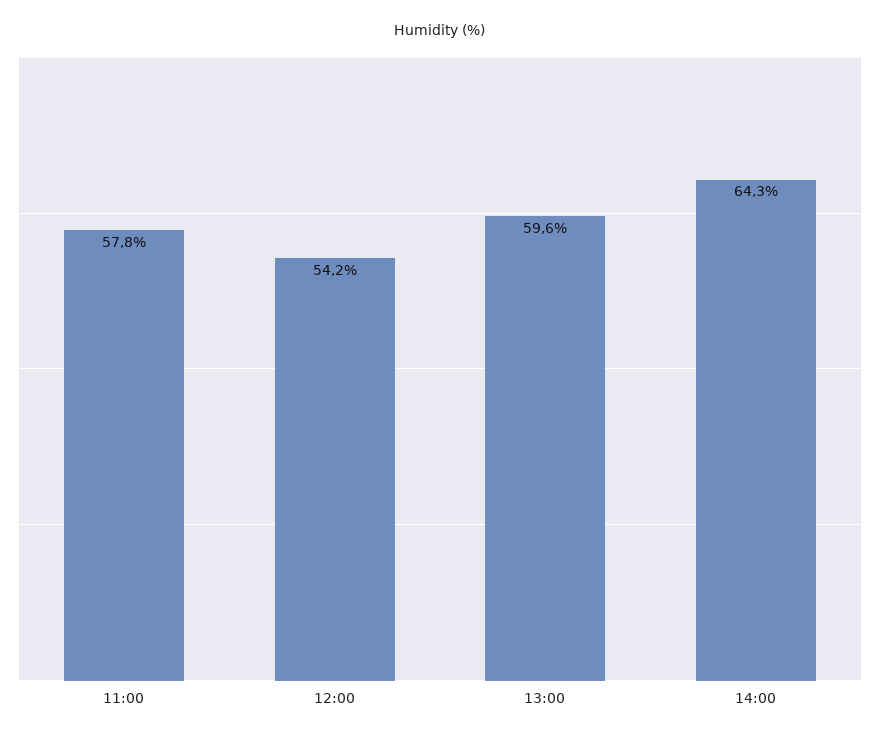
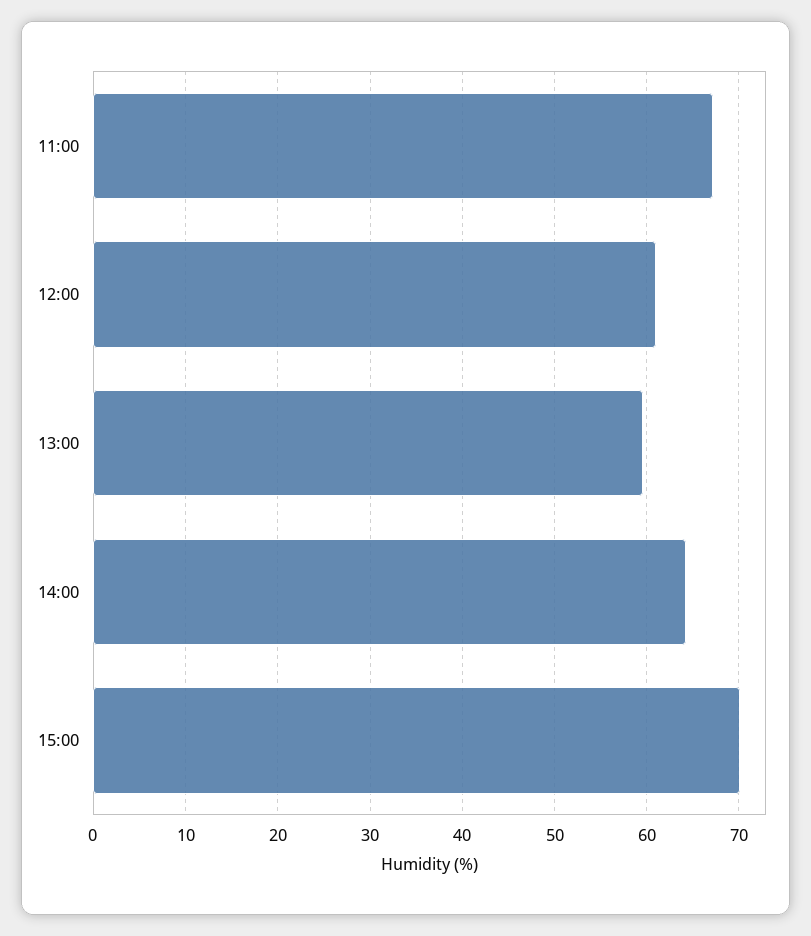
11:00: 57.8 -> 67
12:00: 54.2 -> 61
15:00: none -> 70

